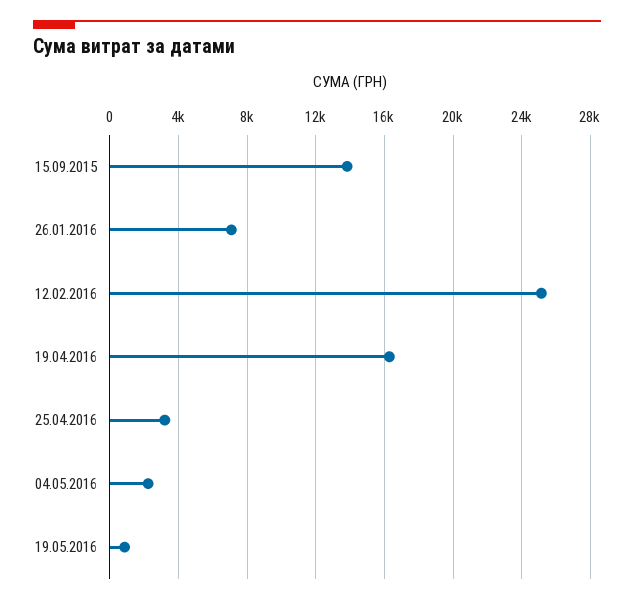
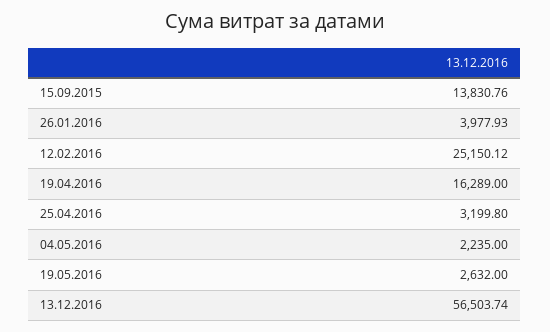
26.01.2016: 7000 -> 3977.93
19.05.2016: 1000 -> 2632
13.12.2016: none -> 56503.74

